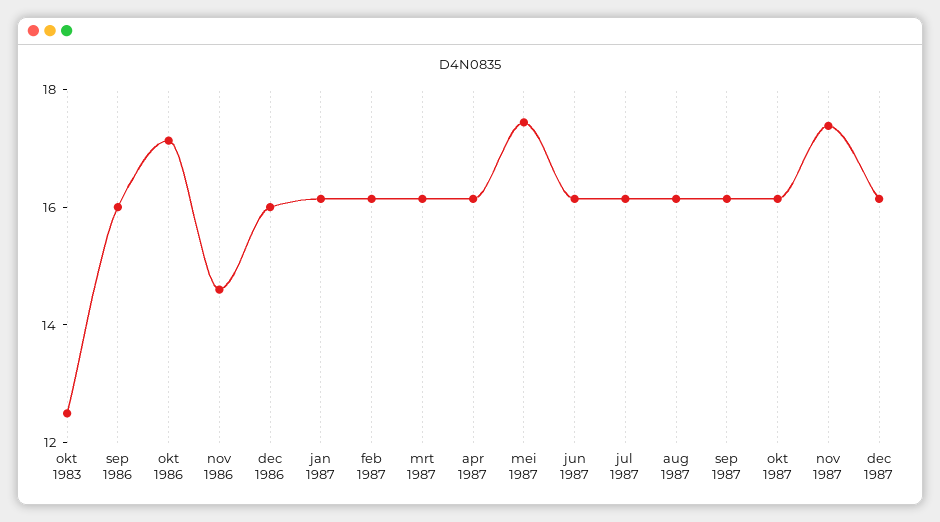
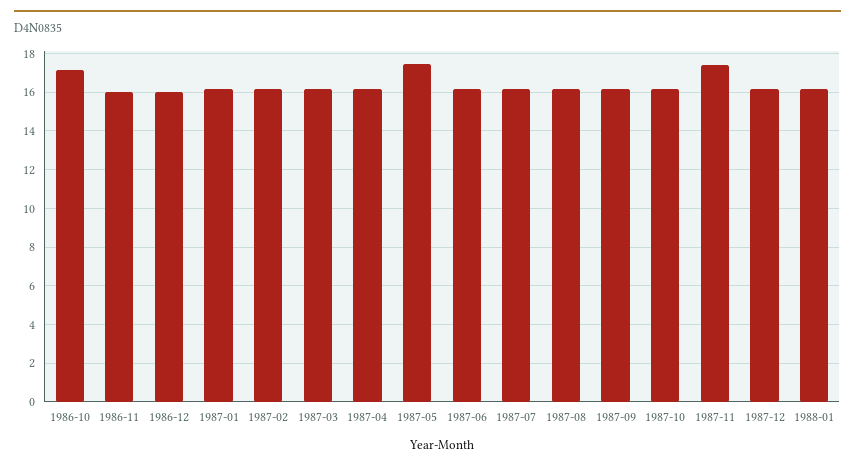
okt 1983: 12.5 -> none
sep 1986: 16 -> none
nov 1986: 14.5 -> 16
1988-01: none -> 16

